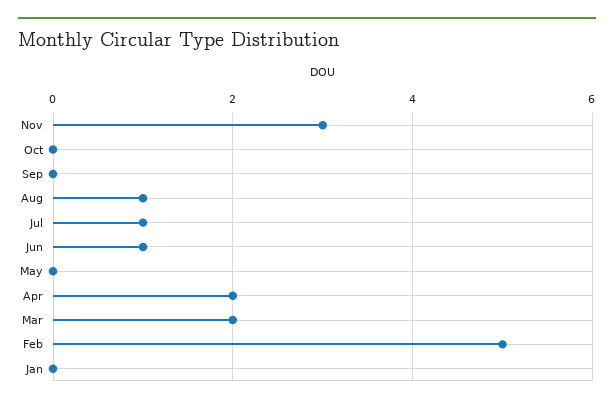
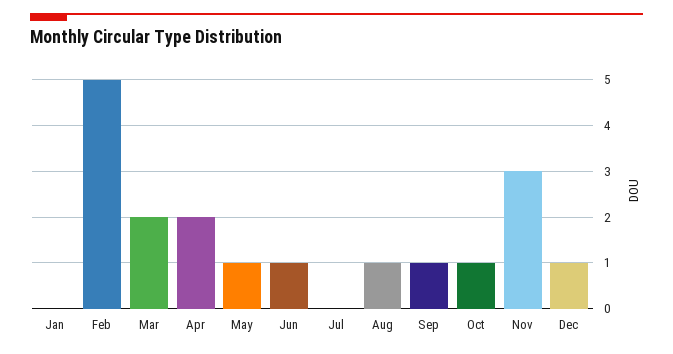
Oct: 0 -> 1
Sep: 0 -> 1
Jul: 1 -> 0
May: 0 -> 1
Dec: none -> 1

